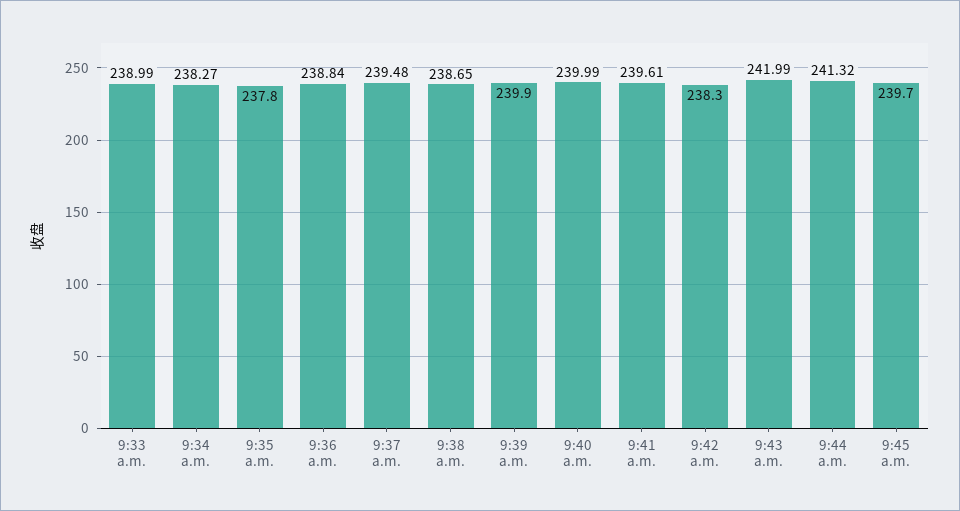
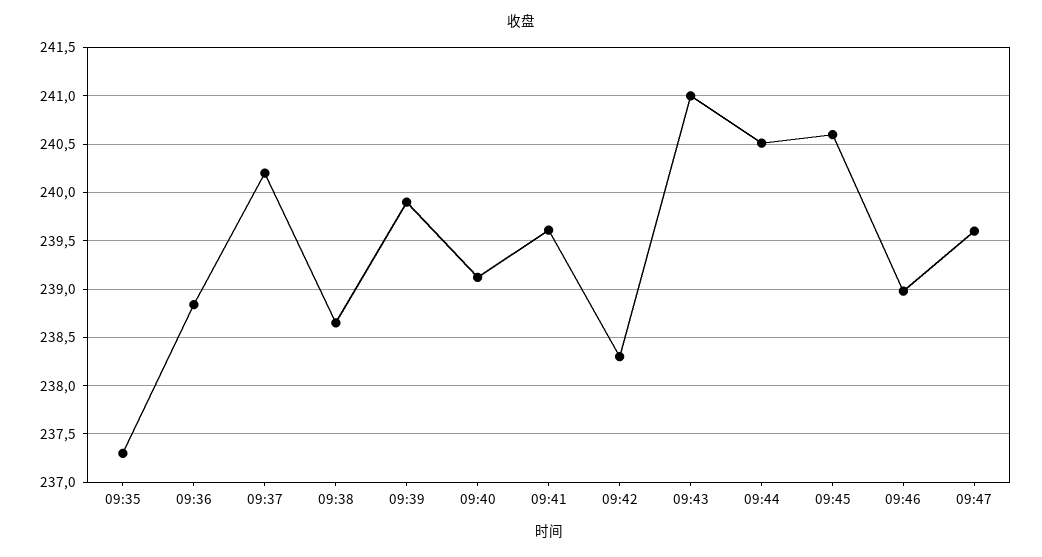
9:33 a.m.: 238.99 -> none
9:34 a.m.: 238.27 -> none
9:35 a.m.: 237.8 -> 237.3
9:37 a.m.: 239.48 -> 240.2
9:40 a.m.: 239.99 -> 239.1
9:43 a.m.: 241.99 -> 241
9:44 a.m.: 241.32 -> 240.5
9:45 a.m.: 239.7 -> 240.6
09:46: none -> 239
09:47: none -> 239.6

